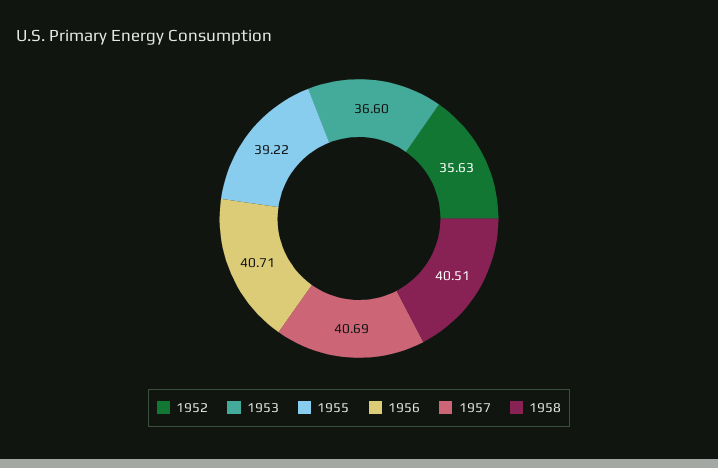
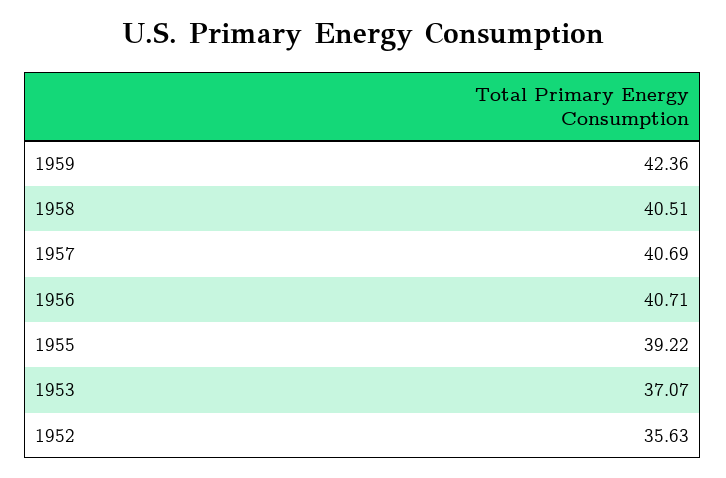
1953: 36.6 -> 37.07
1959: none -> 42.36

